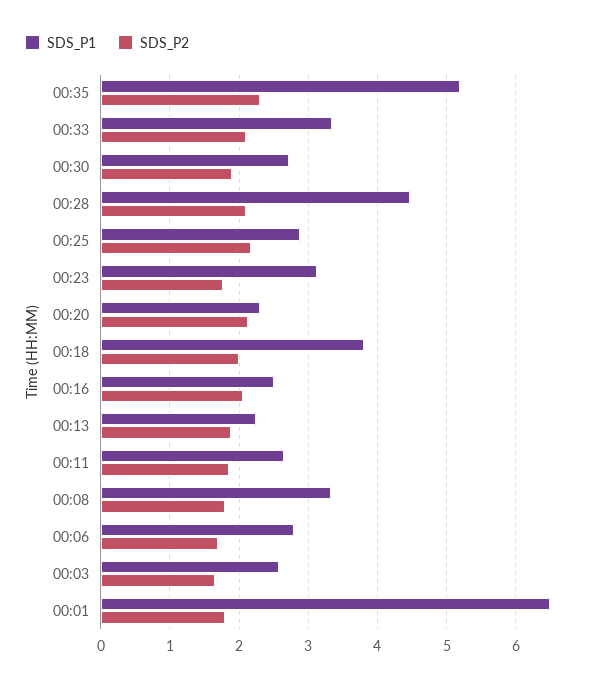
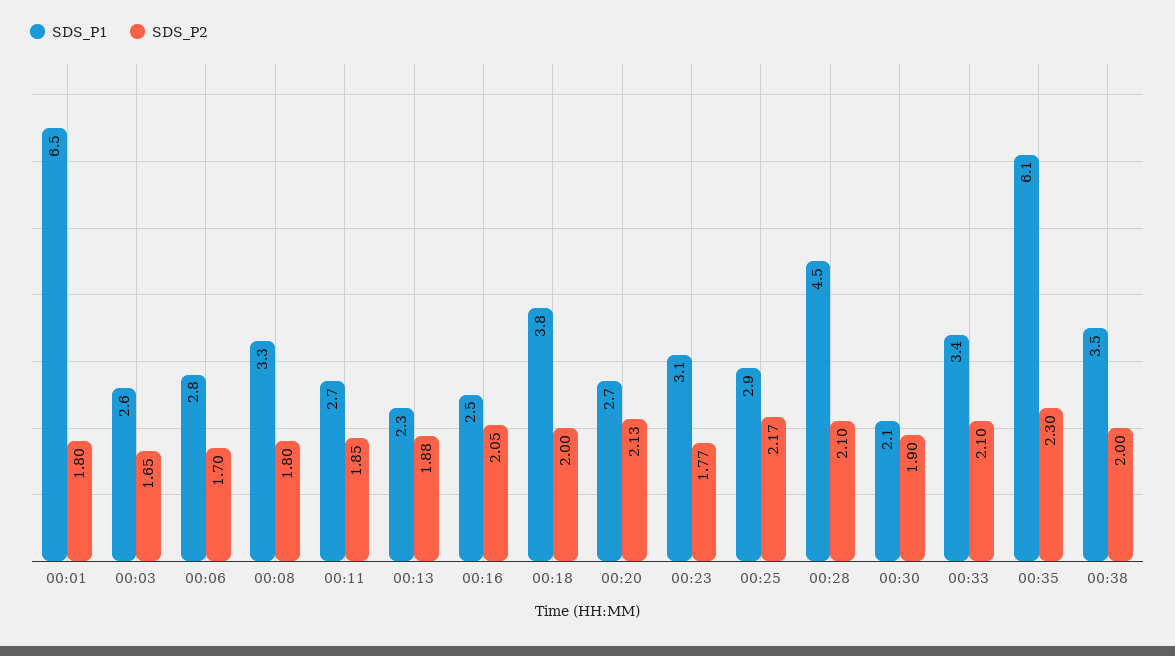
SDS_P1, 00:35: 5.2 -> 6.1
SDS_P1, 00:30: 2.7 -> 2.1
SDS_P1, 00:20: 2.3 -> 2.7
SDS_P1, 00:38: none -> 3.5
SDS_P2, 00:38: none -> 2

